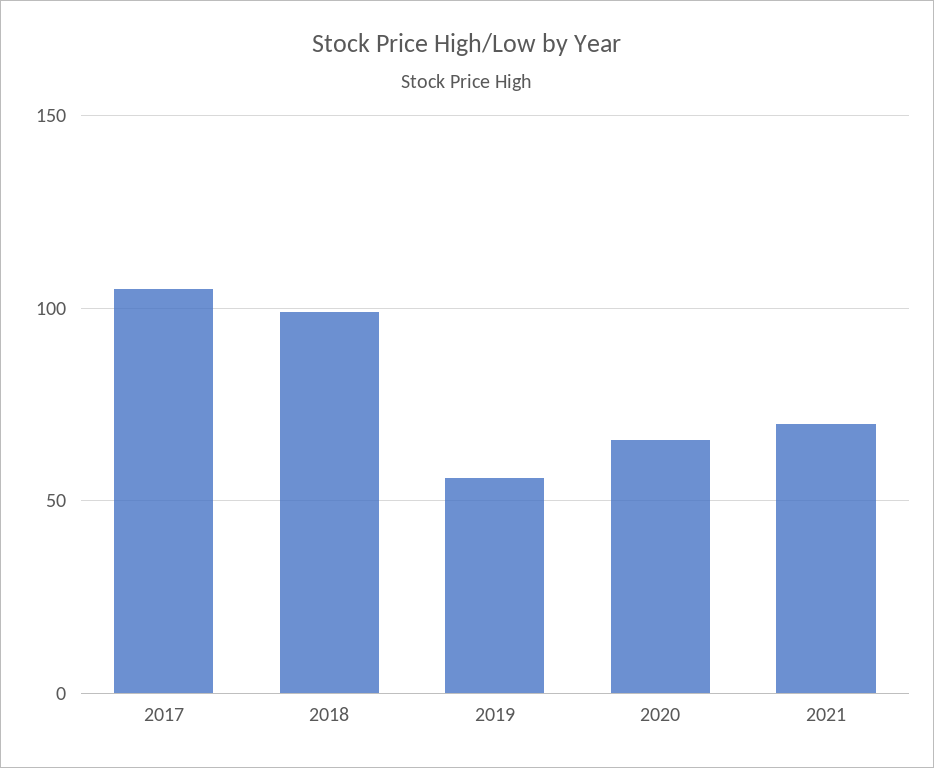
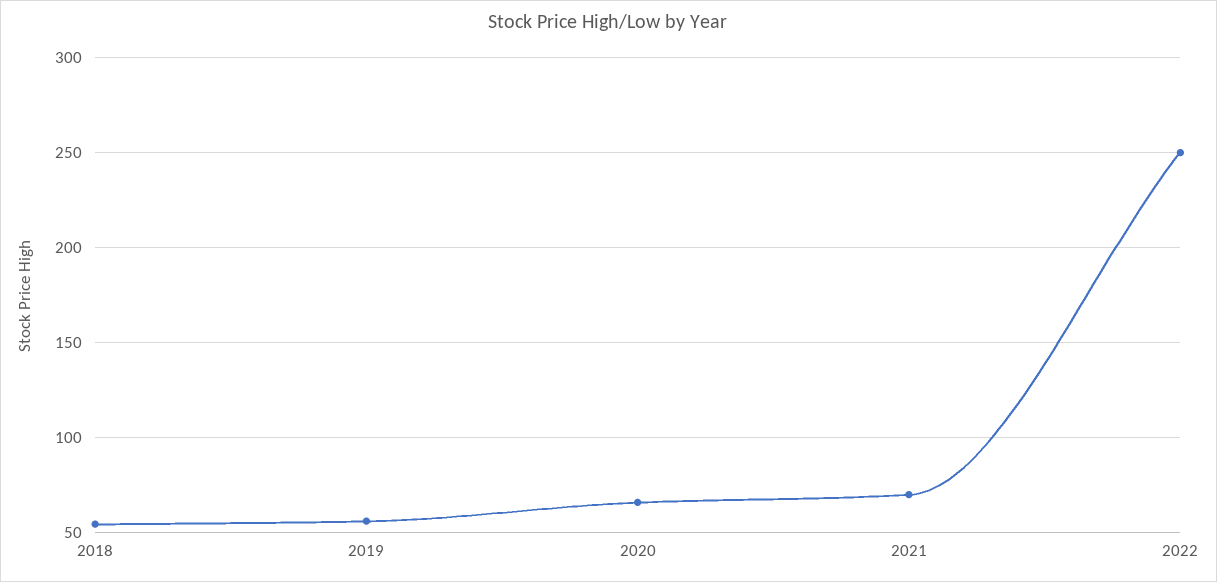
2017: 105 -> none
2018: 100 -> 55
2022: none -> 250

